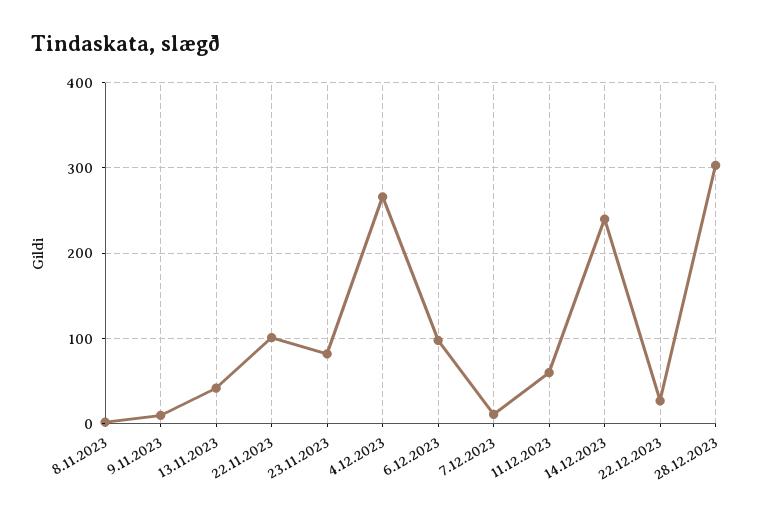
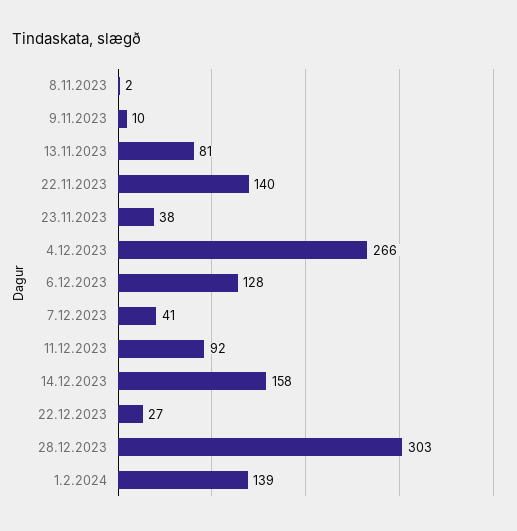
13.11.2023: 40 -> 81
22.11.2023: 100 -> 140
23.11.2023: 80 -> 38
6.12.2023: 100 -> 128
7.12.2023: 10 -> 41
11.12.2023: 60 -> 92
14.12.2023: 240 -> 158
1.2.2024: none -> 139

